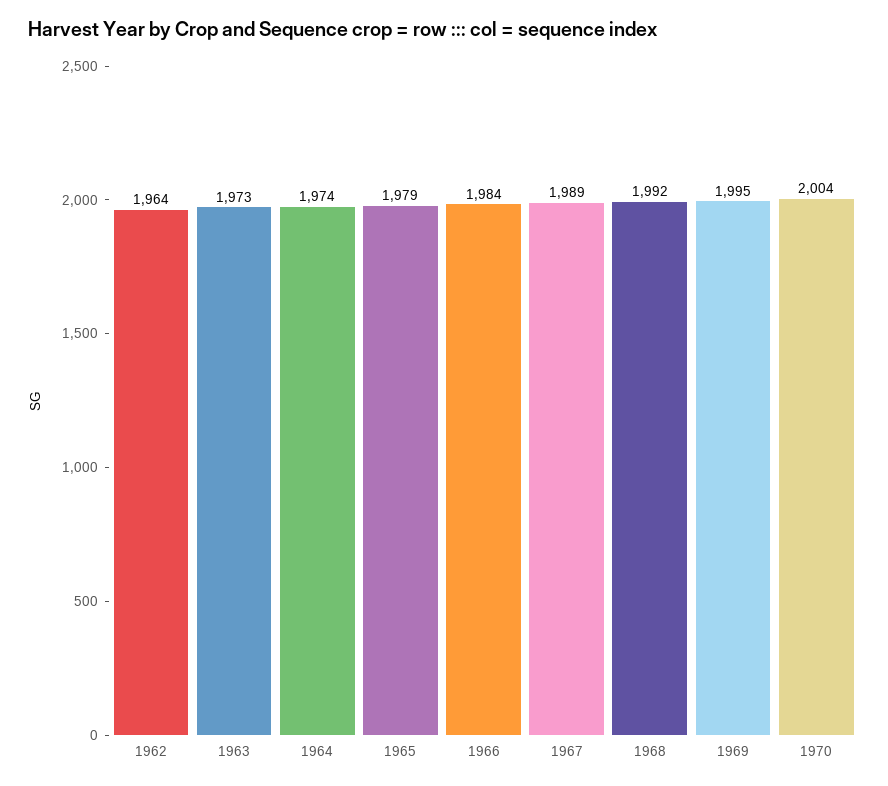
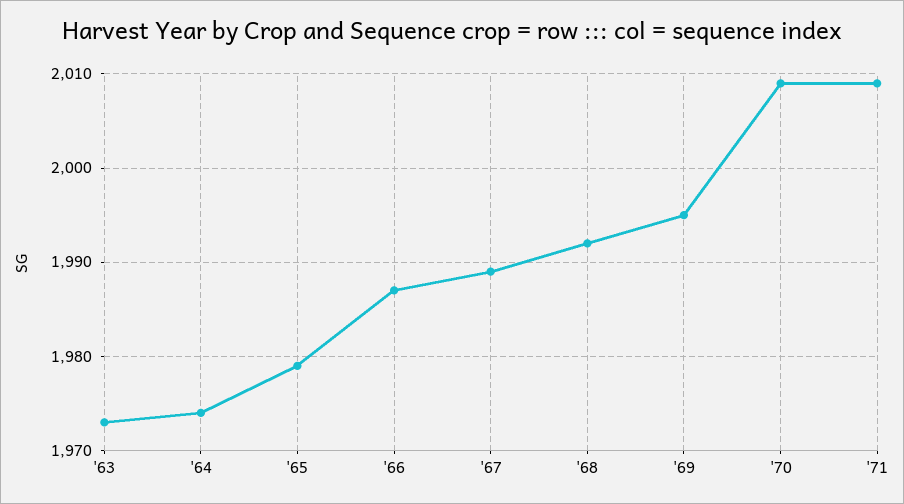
1962: 1964 -> none
1966: 1984 -> 1987
1970: 2004 -> 2009
'71: none -> 2009

